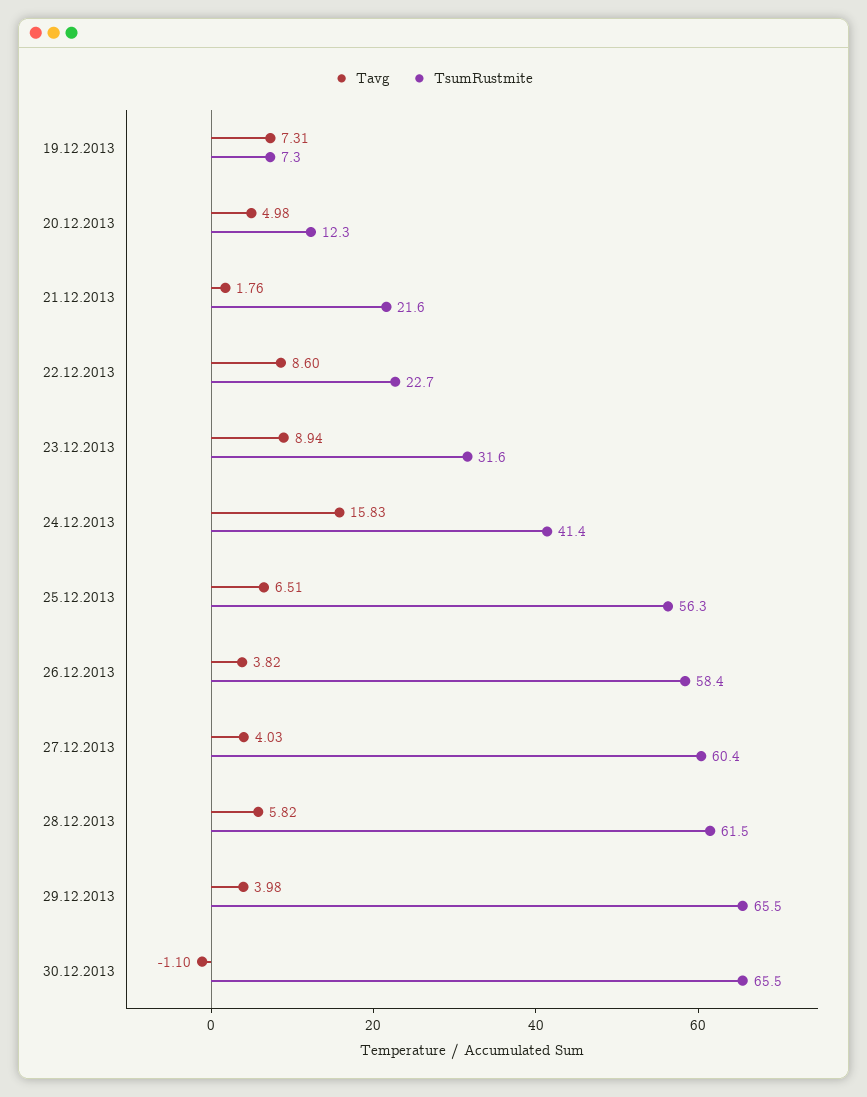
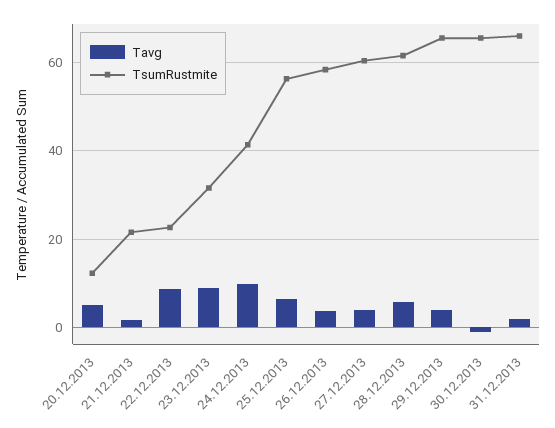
Tavg, 19.12.2013: 7.31 -> none
TsumRustmite, 19.12.2013: 7.3 -> none
Tavg, 24.12.2013: 15.83 -> 10
Tavg, 31.12.2013: none -> 2
TsumRustmite, 31.12.2013: none -> 66

